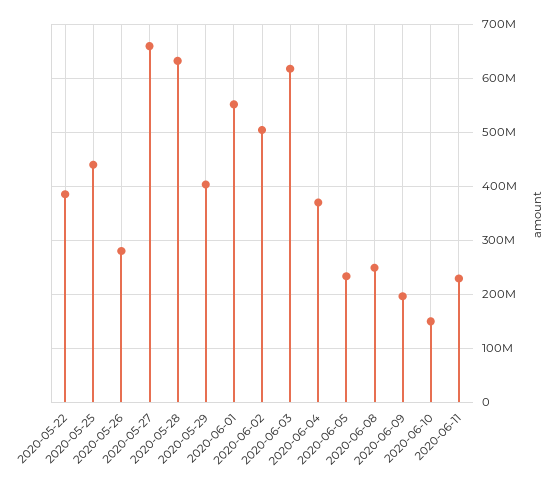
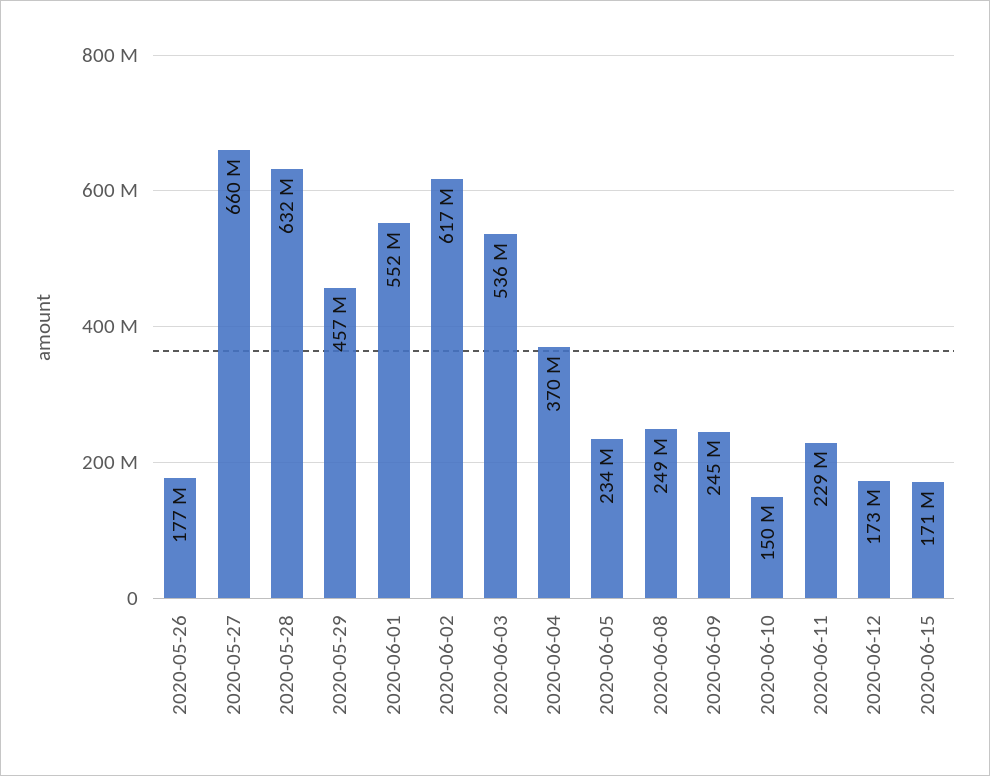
2020-05-22: 380000000 -> none
2020-05-25: 440000000 -> none
2020-05-26: 280000000 -> 177000000
2020-05-29: 400000000 -> 457000000
2020-06-02: 500000000 -> 617000000
2020-06-03: 620000000 -> 536000000
2020-06-09: 200000000 -> 245000000
2020-06-12: none -> 173000000
2020-06-15: none -> 171000000

